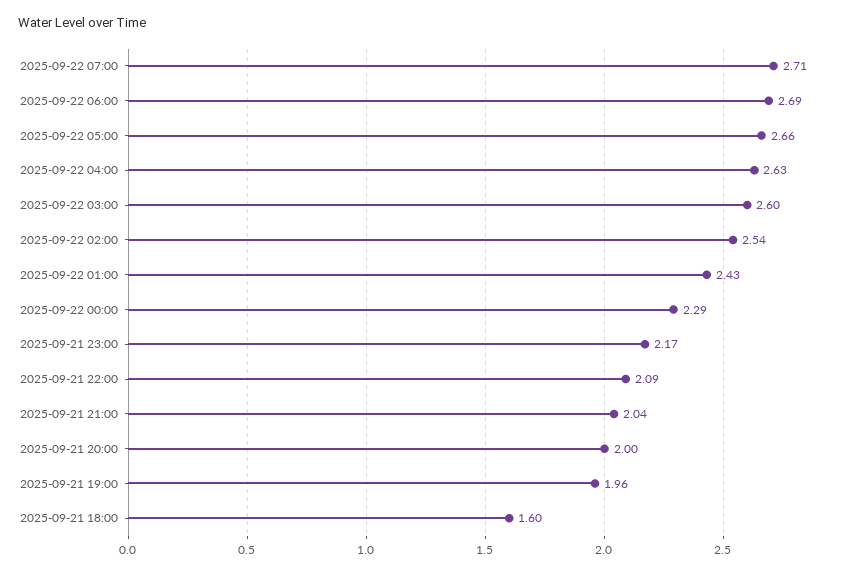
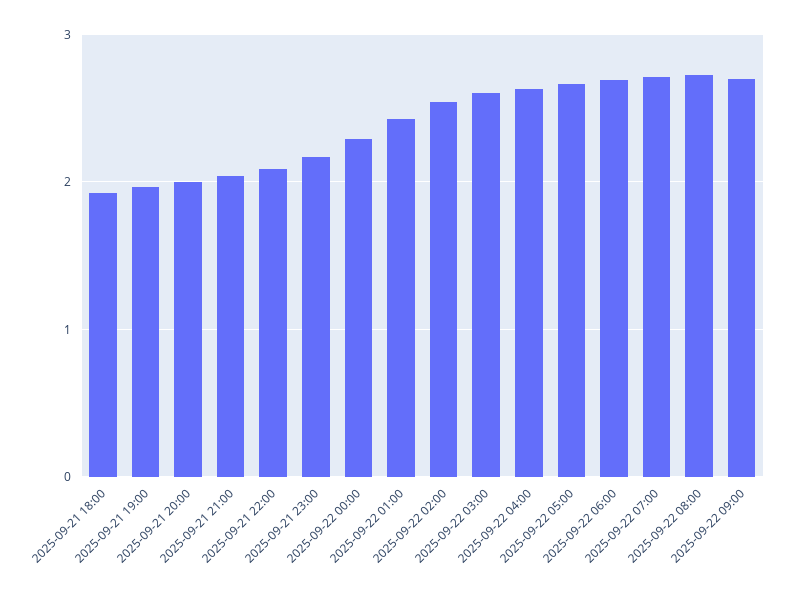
2025-09-21 18:00: 1.6 -> 1.9
2025-09-22 08:00: none -> 2.7
2025-09-22 09:00: none -> 2.7

